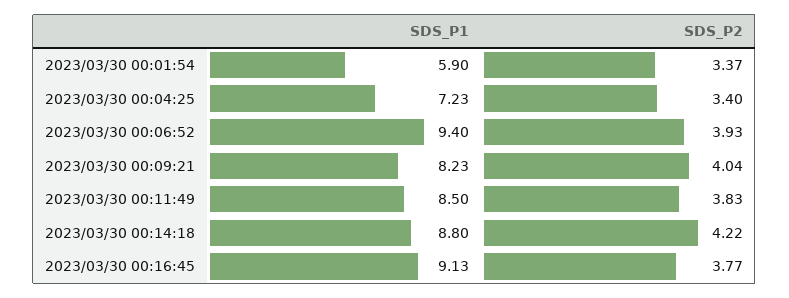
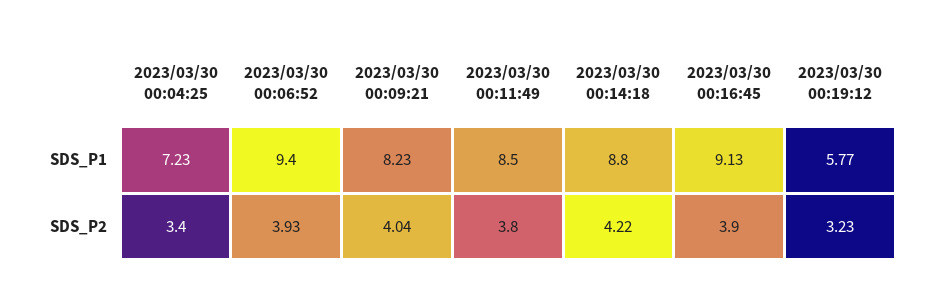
SDS_P1, 2023/03/30 00:01:54: 5.9 -> none
SDS_P2, 2023/03/30 00:01:54: 3.37 -> none
SDS_P2, 2023/03/30 00:11:49: 3.83 -> 3.8
SDS_P2, 2023/03/30 00:16:45: 3.77 -> 3.9
SDS_P1, 2023/03/30 00:19:12: none -> 5.77
SDS_P2, 2023/03/30 00:19:12: none -> 3.23

